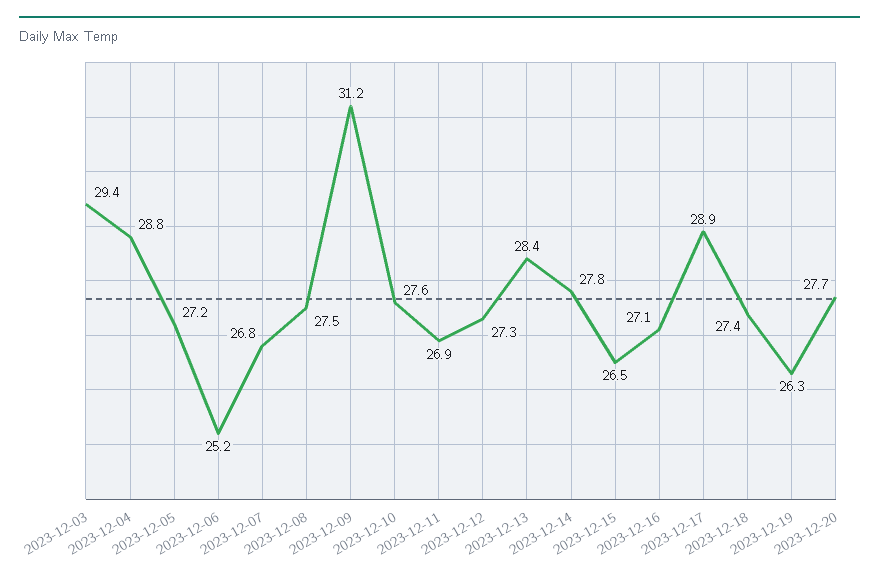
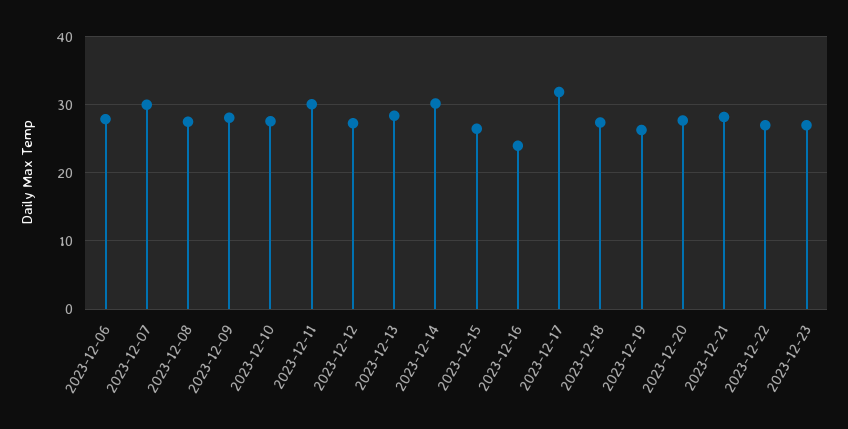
2023-12-03: 29.4 -> none
2023-12-04: 28.8 -> none
2023-12-05: 27.2 -> none
2023-12-06: 25.2 -> 28
2023-12-07: 26.8 -> 30
2023-12-09: 31.2 -> 28
2023-12-11: 26.9 -> 30
2023-12-14: 27.8 -> 30
2023-12-16: 27.1 -> 24
2023-12-17: 28.9 -> 32
2023-12-21: none -> 28
2023-12-22: none -> 27
2023-12-23: none -> 27

